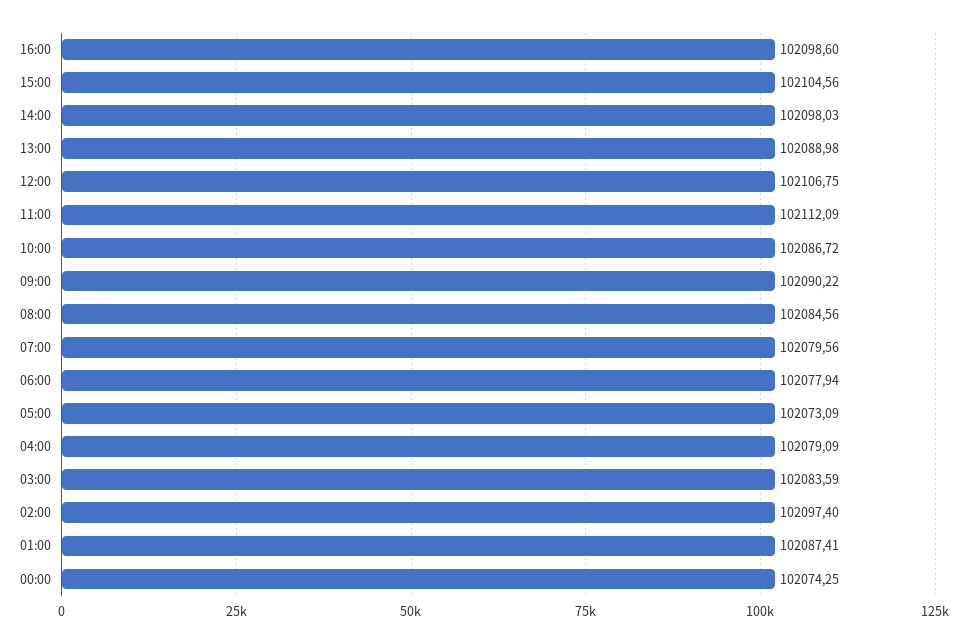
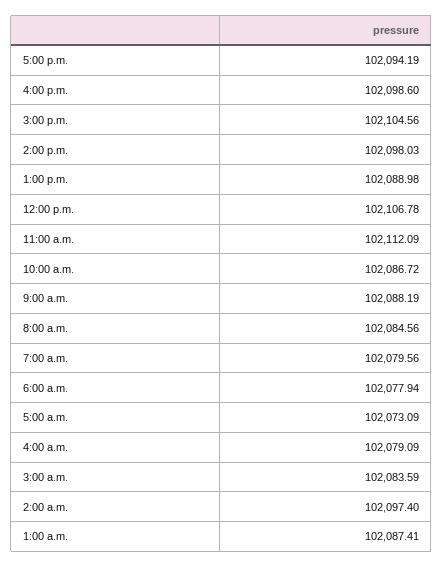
12:00: 102106.75 -> 102106.78
09:00: 102090.22 -> 102088.19
00:00: 102074.25 -> none
5:00 p.m.: none -> 102094.19

